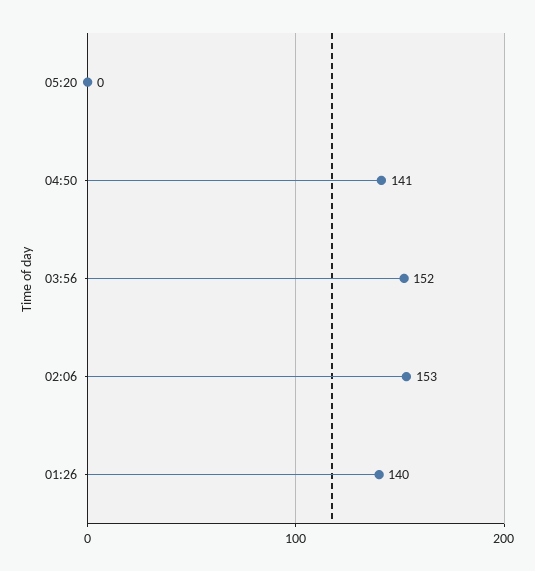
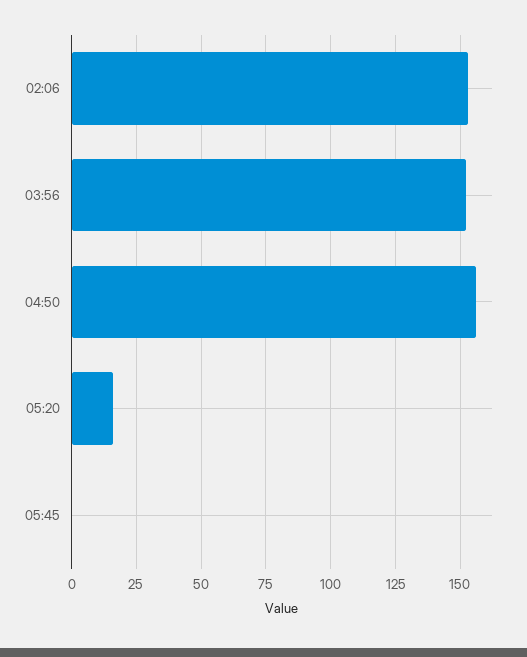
05:20: 0 -> 15
04:50: 141 -> 155
01:26: 140 -> none
05:45: none -> 0

